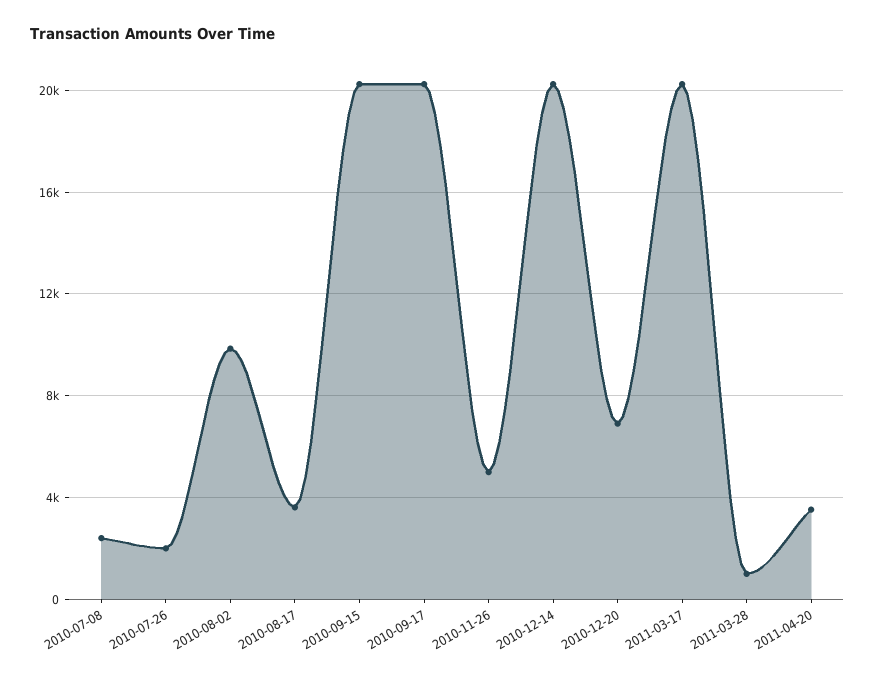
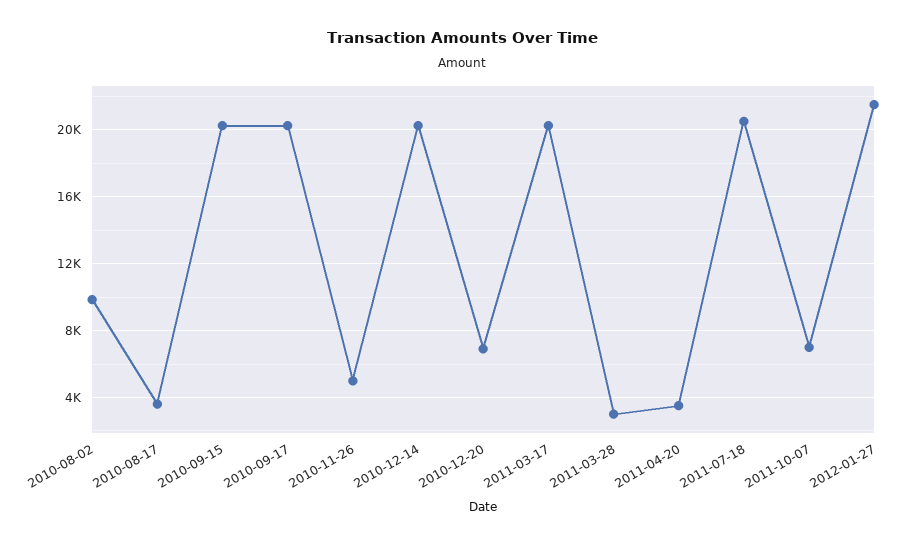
2010-07-08: 2500 -> none
2010-07-26: 2000 -> none
2011-03-28: 1000 -> 3000
2011-07-18: none -> 20500
2011-10-07: none -> 7000
2012-01-27: none -> 21500

